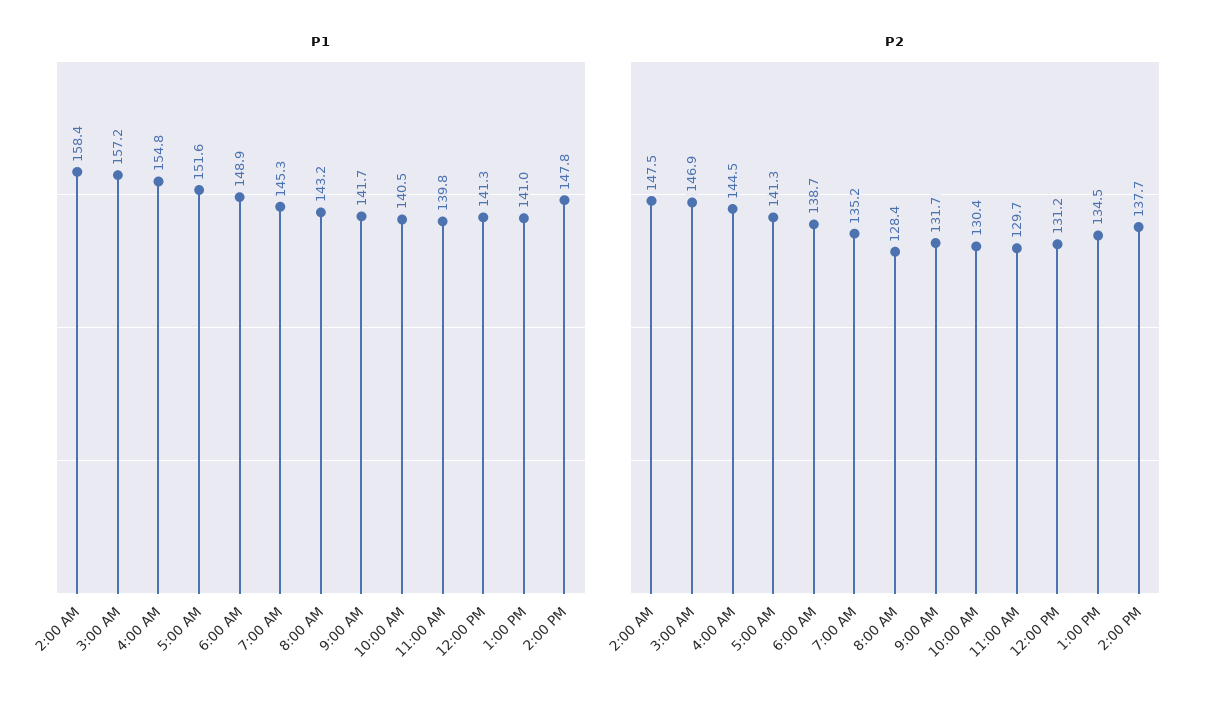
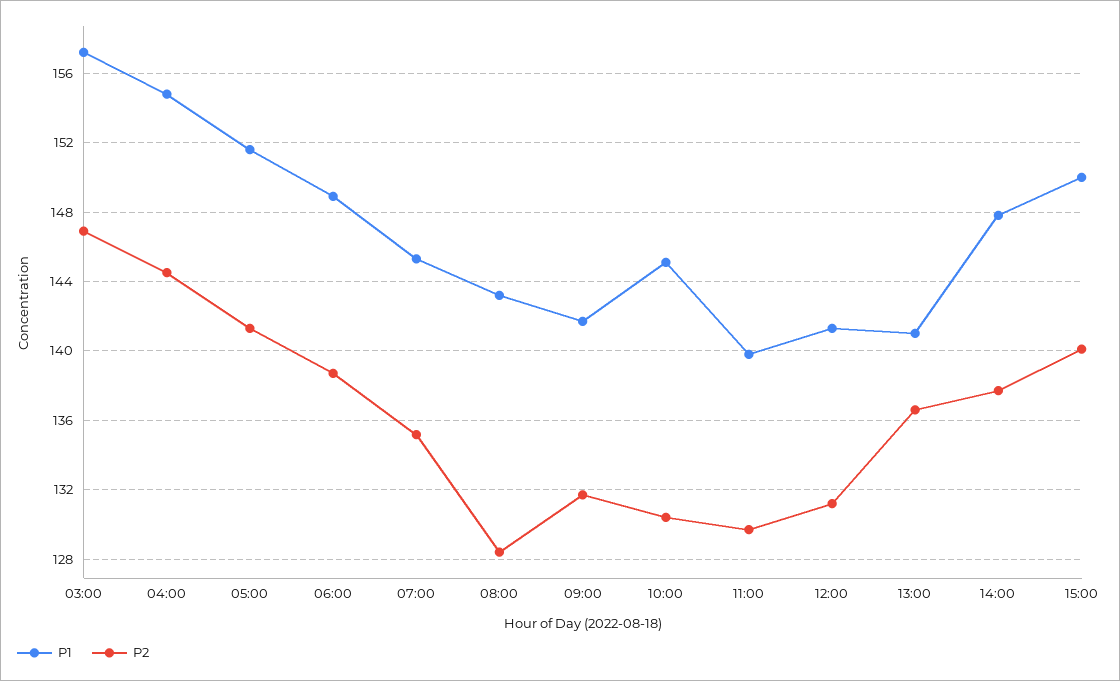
P1, 2:00 AM: 158.4 -> none
P1, 10:00 AM: 140.5 -> 145
P2, 2:00 AM: 147.5 -> none
P2, 1:00 PM: 134.5 -> 136.5
P1, 15:00: none -> 150
P2, 15:00: none -> 140

